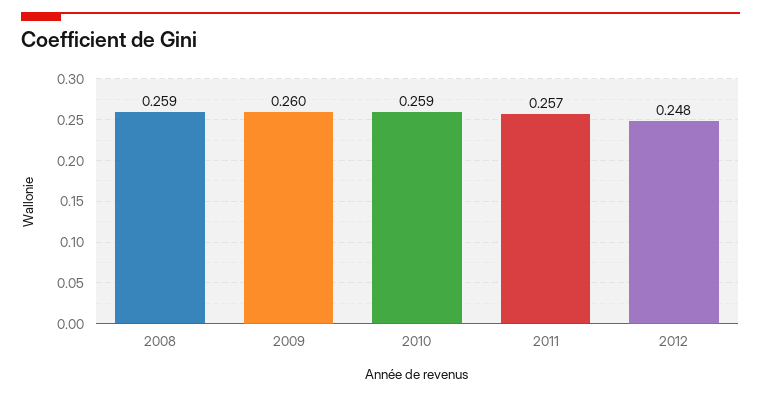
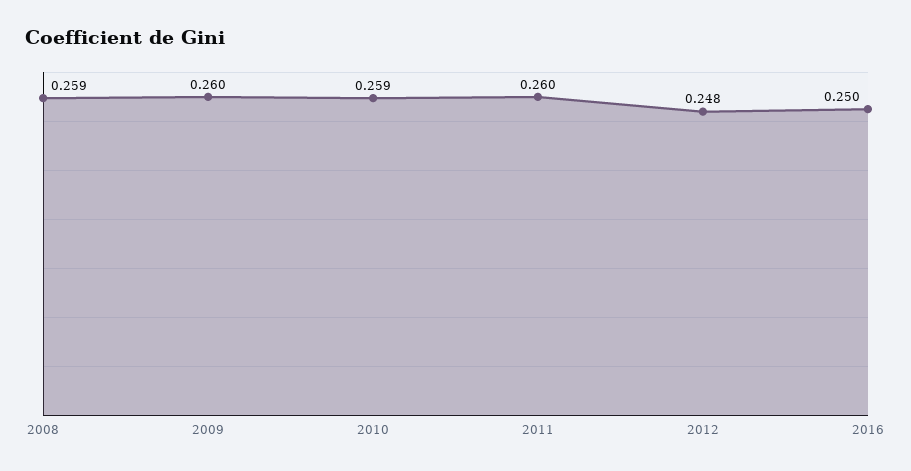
2011: 0.257 -> 0.26
2016: none -> 0.25

